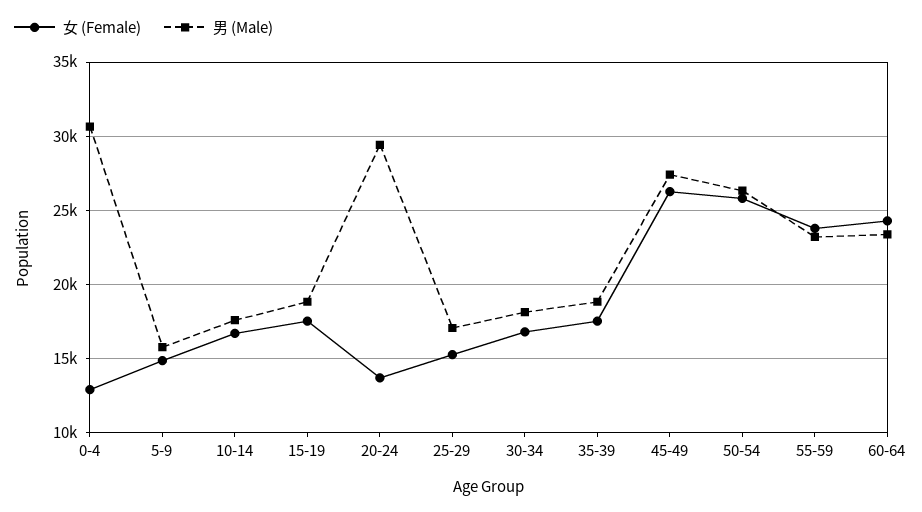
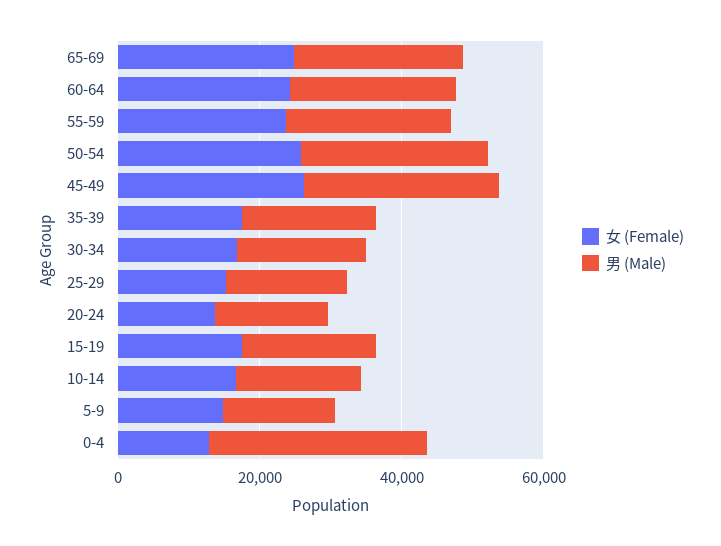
男 (Male), 20-24: 29500 -> 15000
女 (Female), 65-69: none -> 25000
男 (Male), 65-69: none -> 25000

